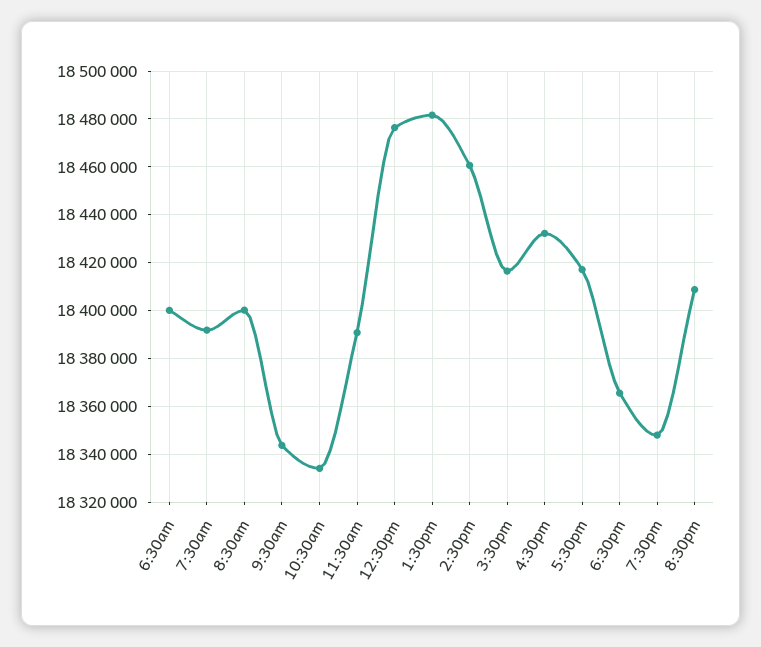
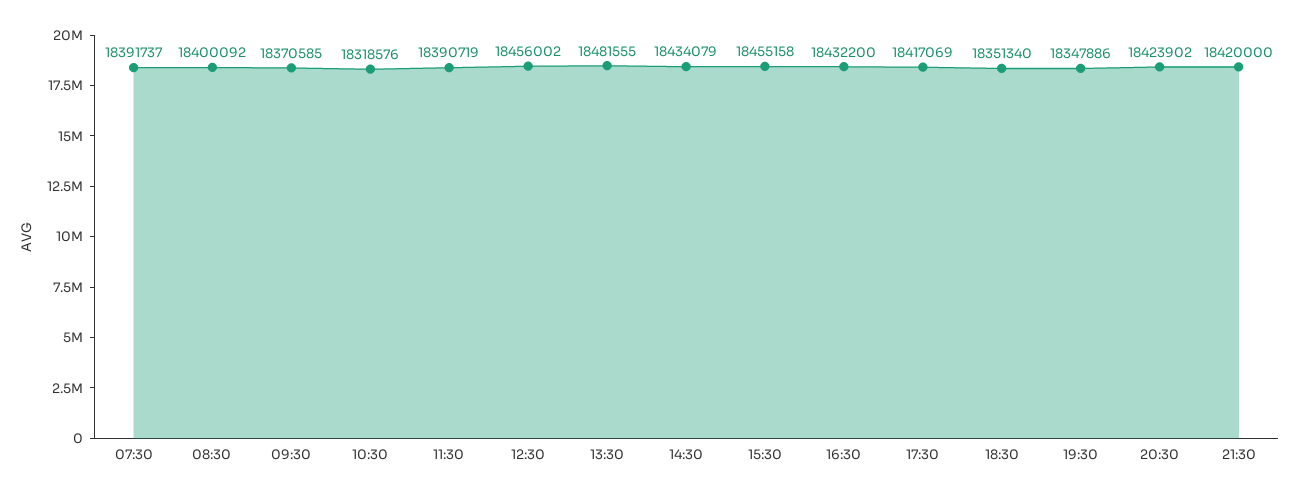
6:30am: 18400000 -> none
9:30am: 18345000 -> 18370585
10:30am: 18335000 -> 18318576
12:30pm: 18475000 -> 18456002
2:30pm: 18460000 -> 18434079
3:30pm: 18415000 -> 18455158
6:30pm: 18365000 -> 18351340
8:30pm: 18410000 -> 18423902
21:30: none -> 18420000

